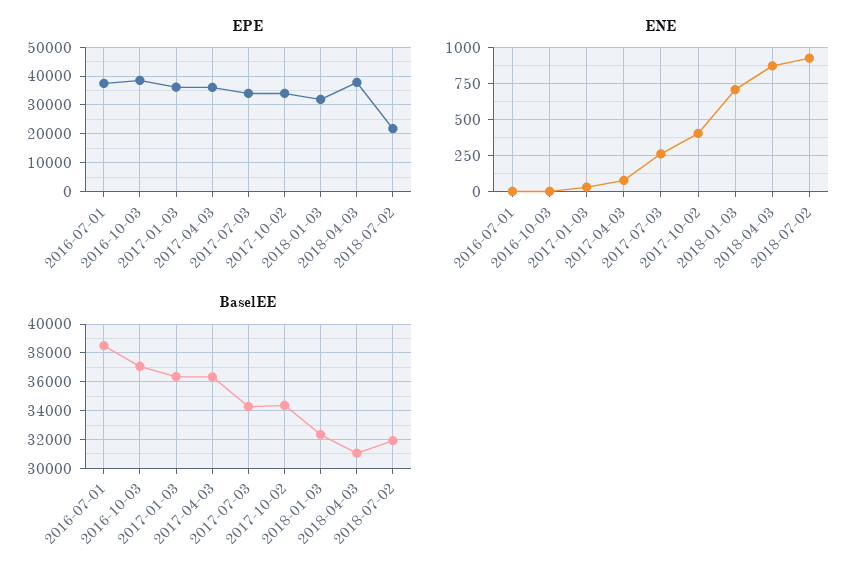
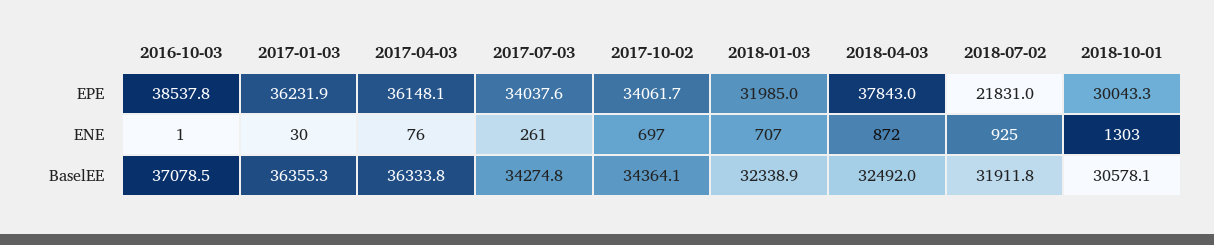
EPE, 2016-07-01: 37500 -> none
ENE, 2016-07-01: 0 -> none
ENE, 2017-10-02: 400 -> 697
BaselEE, 2016-07-01: 38500 -> none
BaselEE, 2018-04-03: 31000 -> 32492
EPE, 2018-10-01: none -> 30043.3
ENE, 2018-10-01: none -> 1303
BaselEE, 2018-10-01: none -> 30578.1

